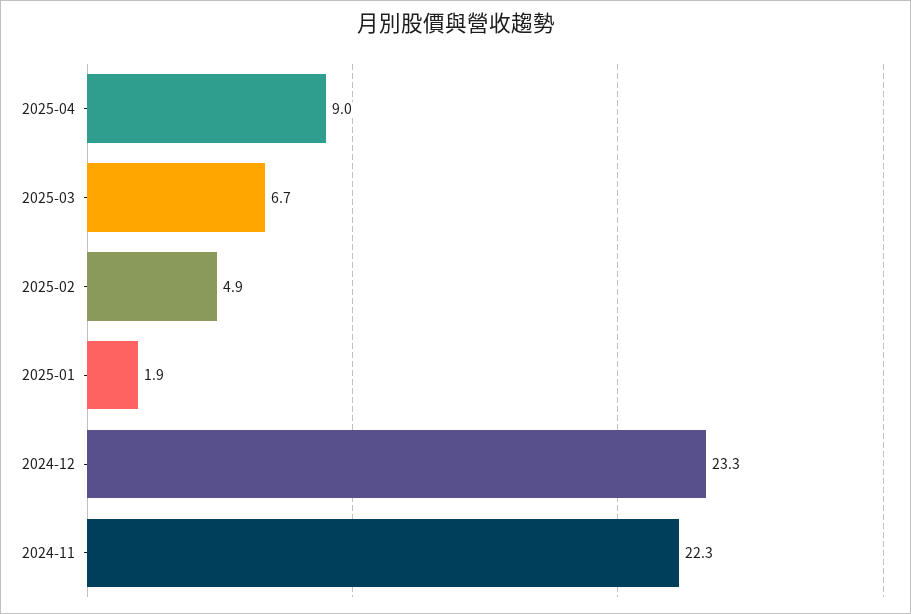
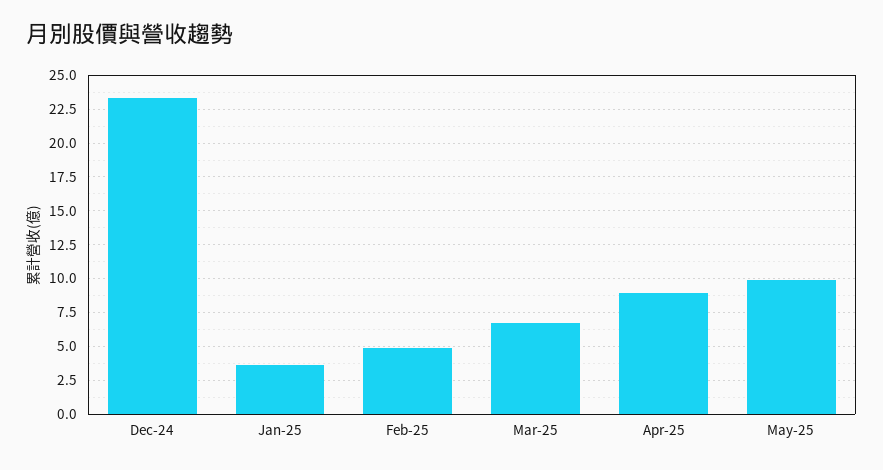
2025-01: 1.9 -> 3.5
2024-11: 22.3 -> none
May-25: none -> 10

